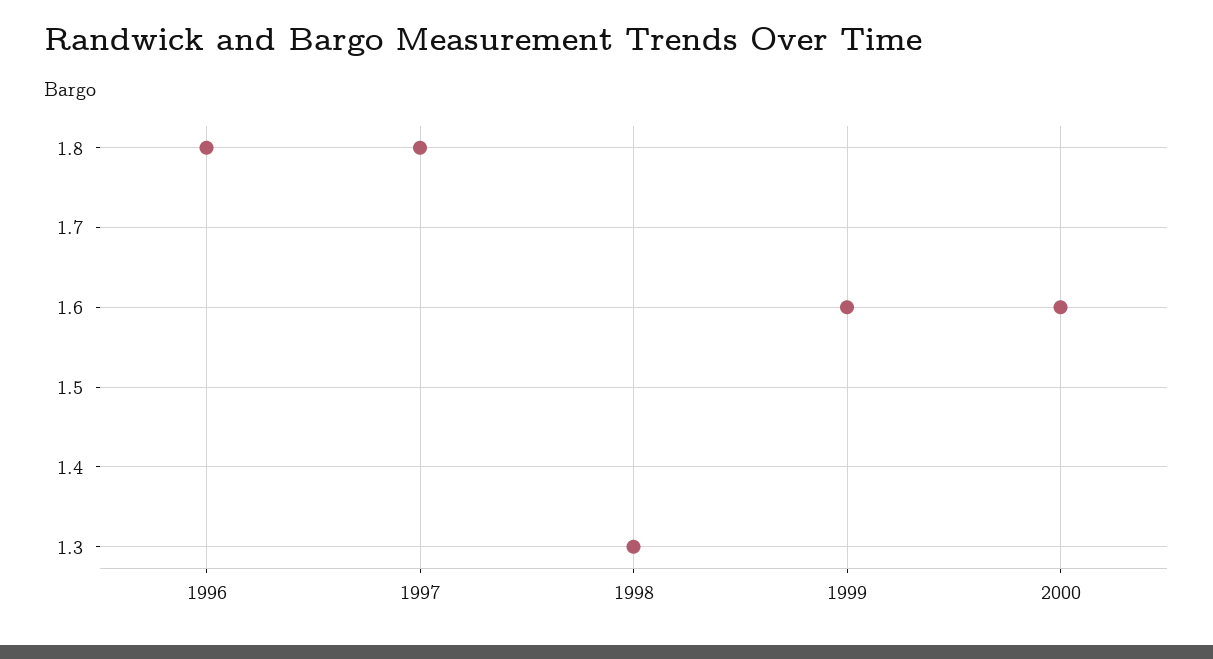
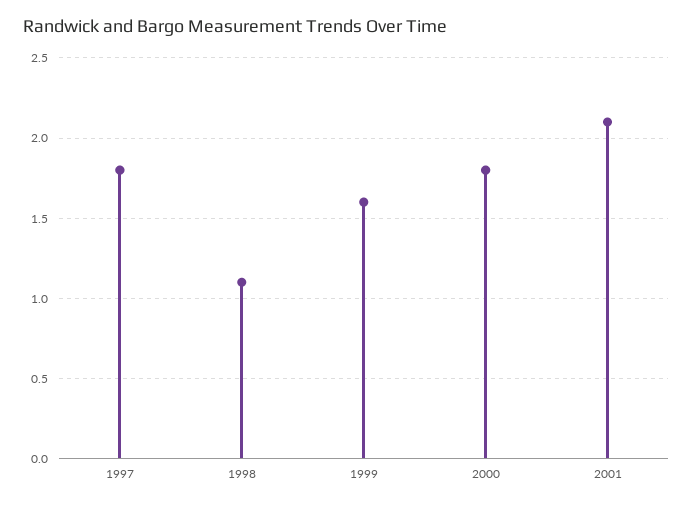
1996: 1.8 -> none
1998: 1.3 -> 1.1
2000: 1.6 -> 1.8
2001: none -> 2.1

